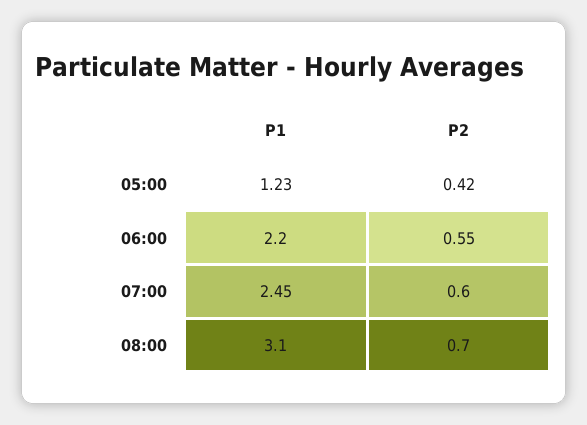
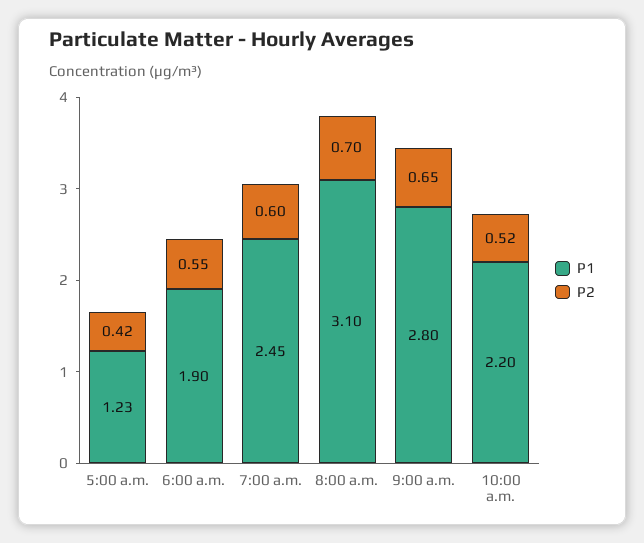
P1, 06:00: 2.2 -> 1.9
P1, 9:00 a.m.: none -> 2.8
P2, 9:00 a.m.: none -> 0.65
P1, 10:00 a.m.: none -> 2.2
P2, 10:00 a.m.: none -> 0.52

